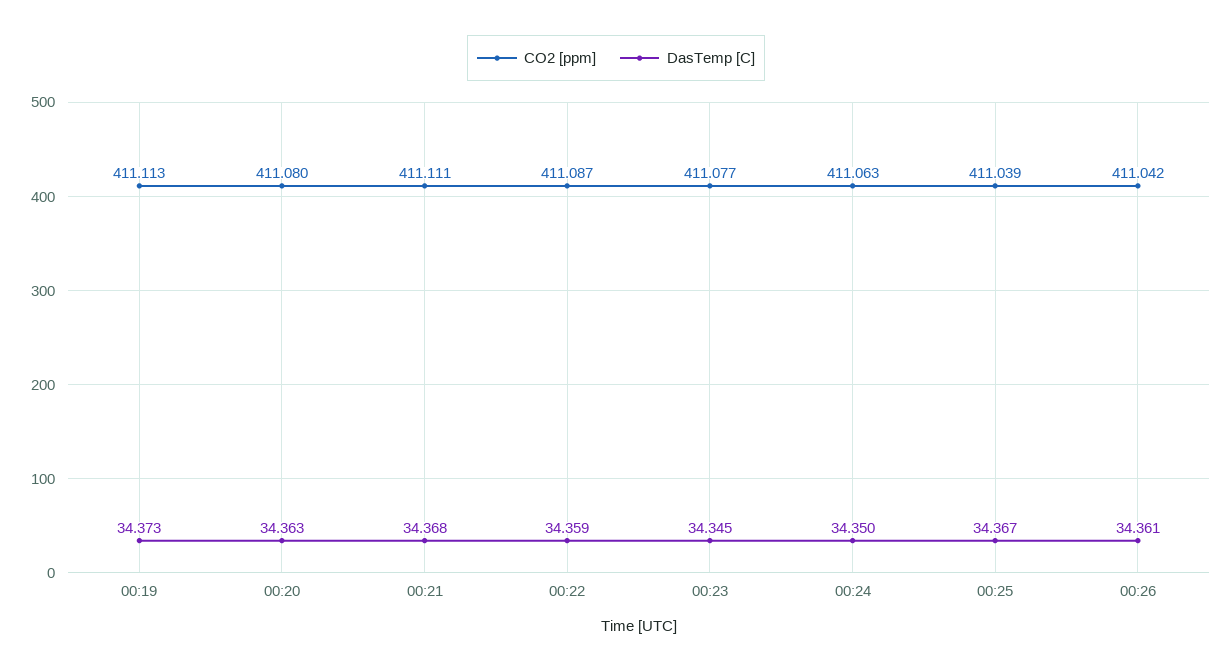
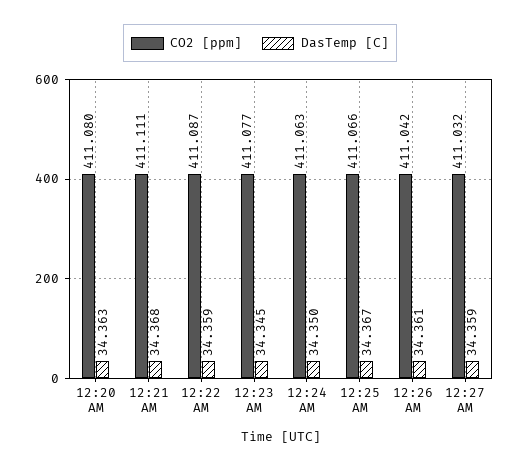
CO2 [ppm], 00:19: 411.113 -> none
DasTemp [C], 00:19: 34.373 -> none
CO2 [ppm], 00:25: 411.039 -> 411.066
CO2 [ppm], 12:27 AM: none -> 411.032
DasTemp [C], 12:27 AM: none -> 34.359

